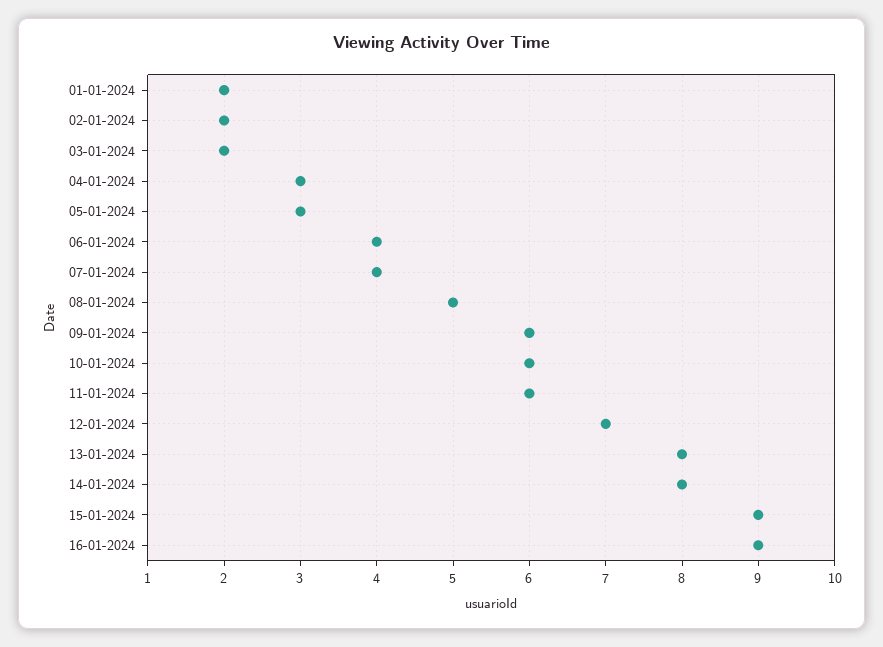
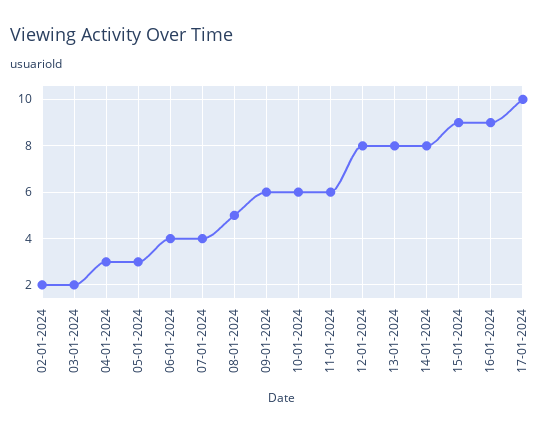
01-01-2024: 2 -> none
12-01-2024: 7 -> 8
17-01-2024: none -> 10

